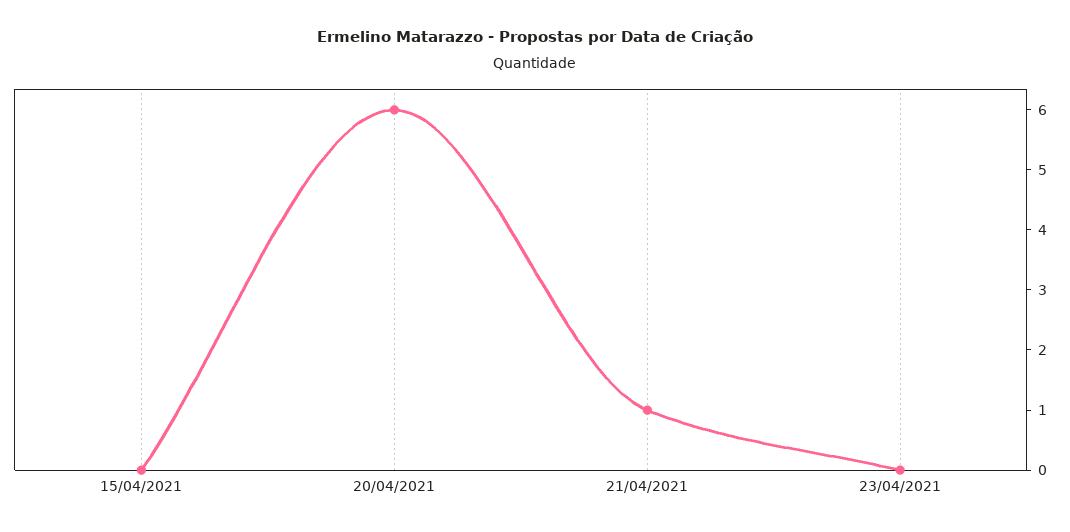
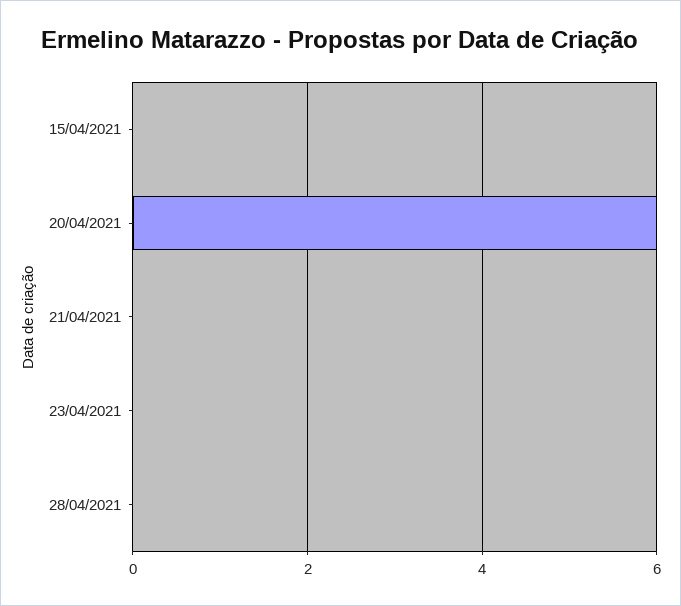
21/04/2021: 1 -> 0
28/04/2021: none -> 0

